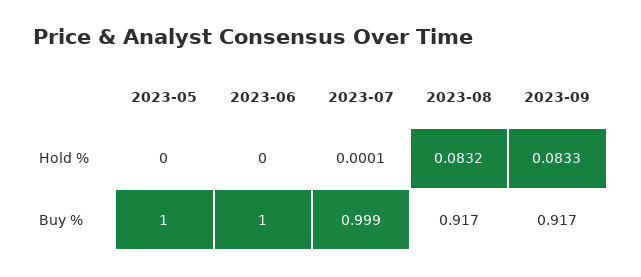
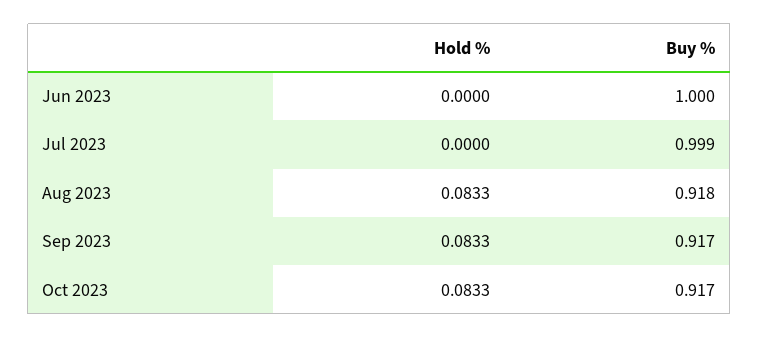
2023-05, Hold %: 0 -> none
2023-07, Hold %: 0.0001 -> 0
2023-08, Hold %: 0.0832 -> 0.0833
2023-05, Buy %: 1 -> none
2023-08, Buy %: 0.917 -> 0.918
Oct 2023, Hold %: none -> 0.0833
Oct 2023, Buy %: none -> 0.917

